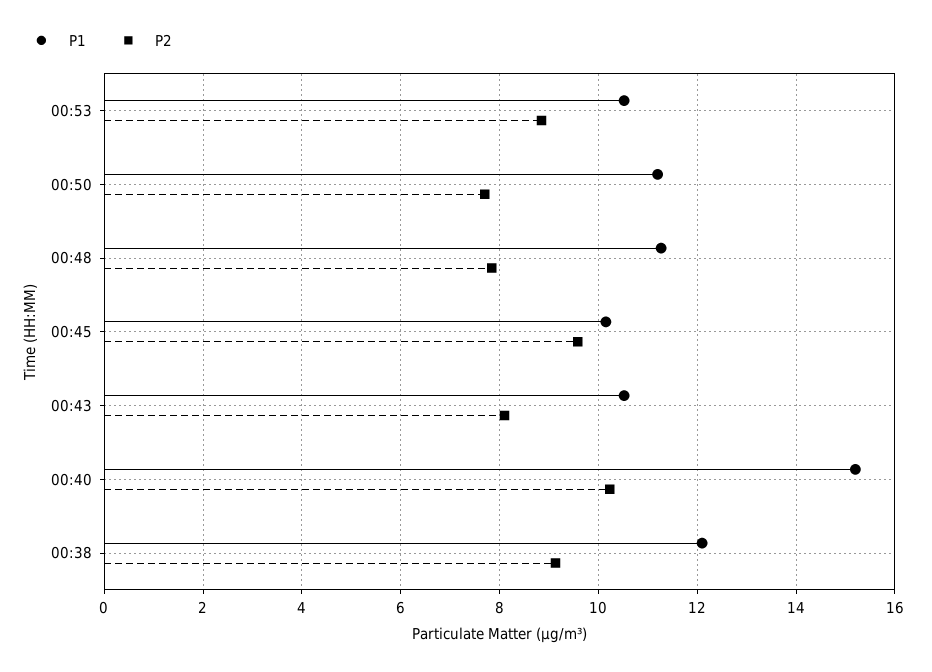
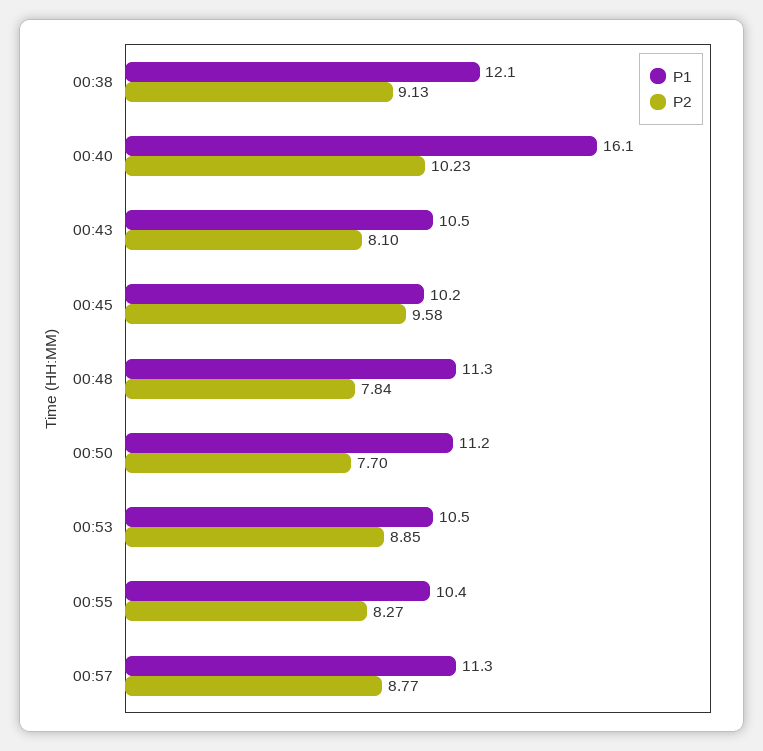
P1, 00:40: 15.2 -> 16.1
P1, 00:55: none -> 10.4
P2, 00:55: none -> 8.27
P1, 00:57: none -> 11.3
P2, 00:57: none -> 8.77

